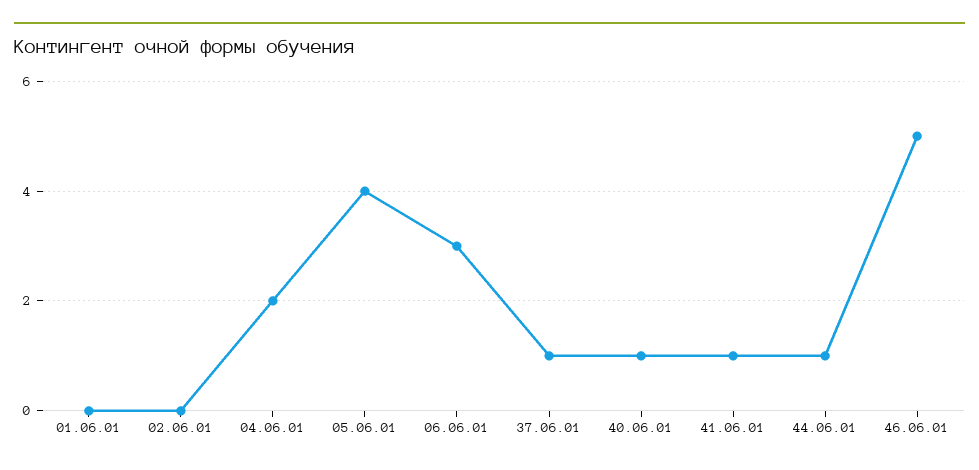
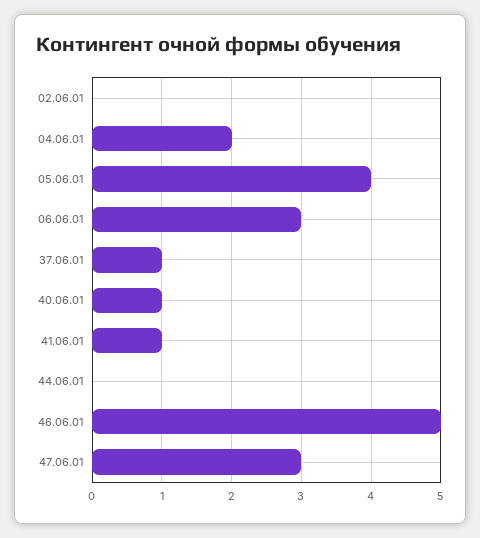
01.06.01: 0 -> none
44.06.01: 1 -> 0
47.06.01: none -> 3

